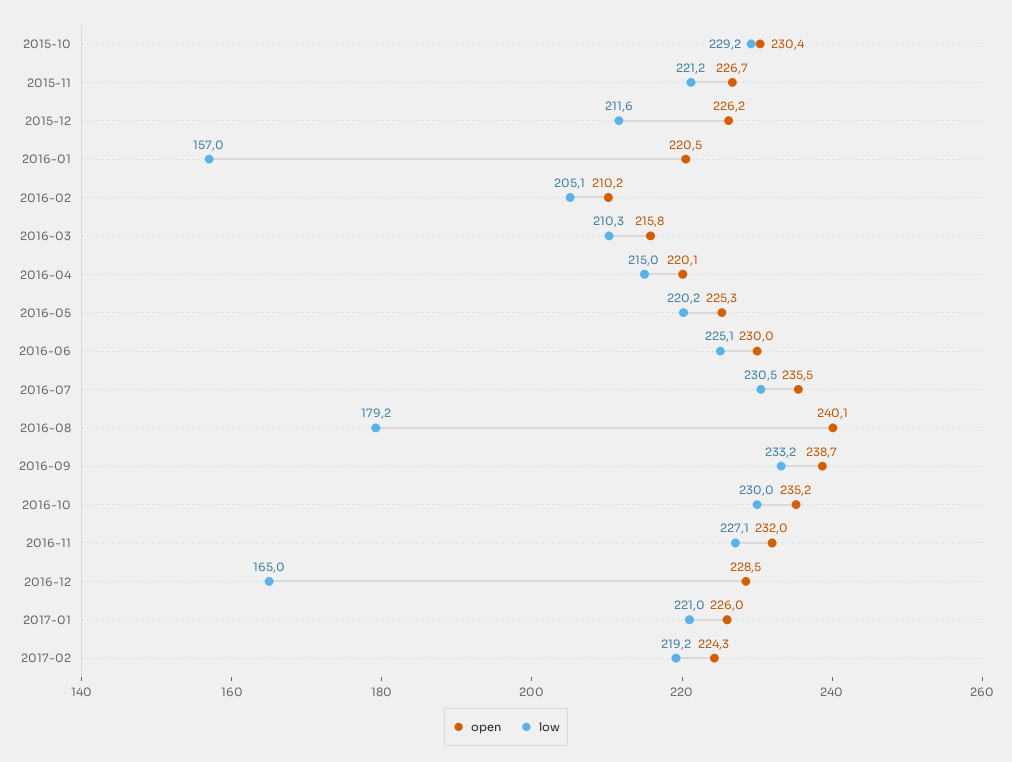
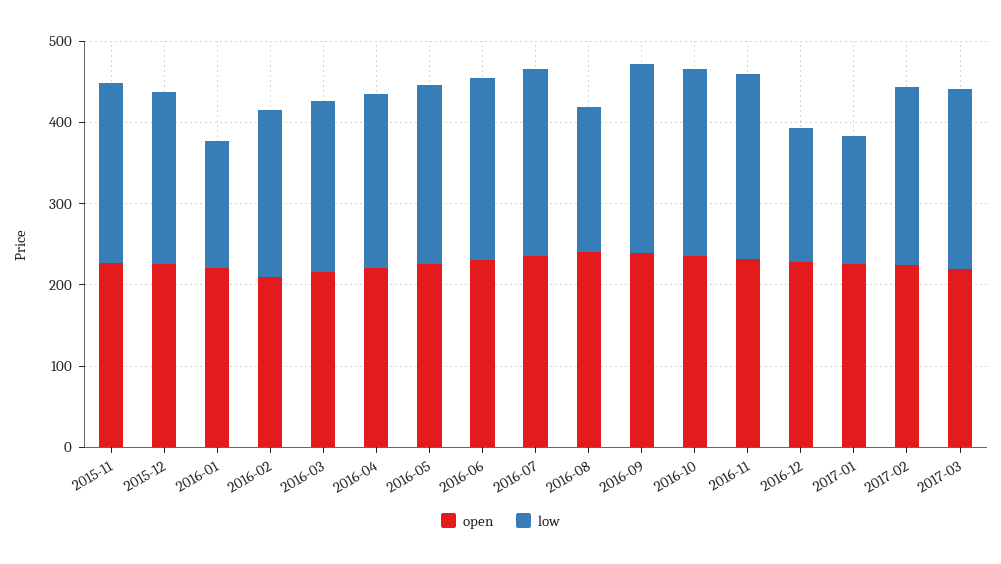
open, 2015-10: 230.4 -> none
low, 2015-10: 229.2 -> none
low, 2017-01: 221 -> 160
open, 2017-03: none -> 220
low, 2017-03: none -> 220

